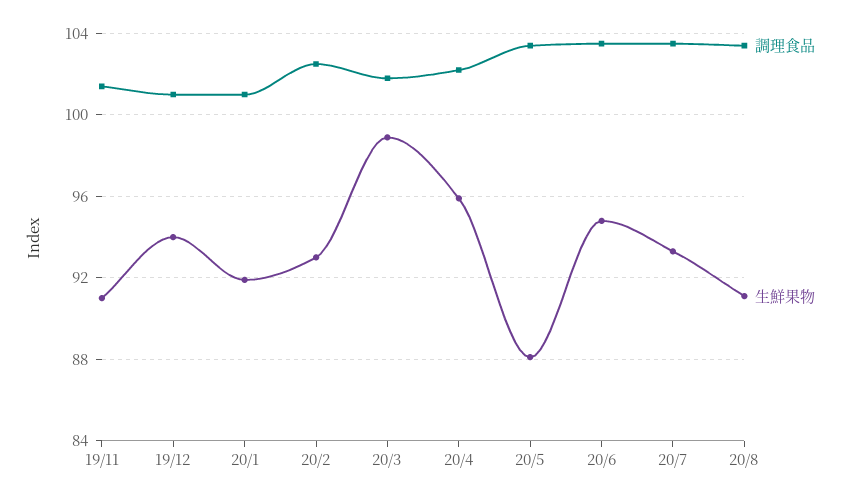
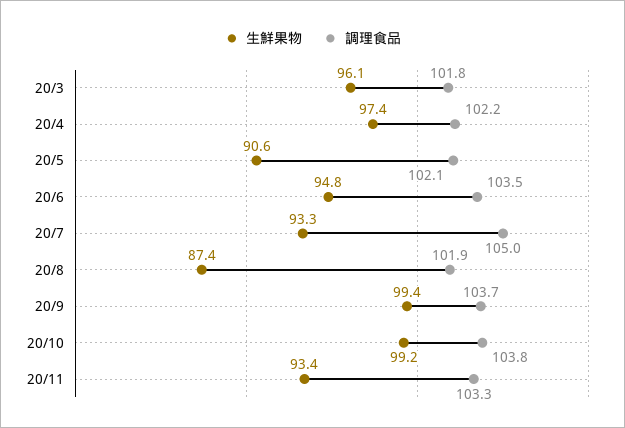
調理食品, 19/11: 101.5 -> none
生鮮果物, 19/11: 91 -> none
調理食品, 19/12: 101 -> none
生鮮果物, 19/12: 94 -> none
調理食品, 20/1: 101 -> none
生鮮果物, 20/1: 92 -> none
調理食品, 20/2: 102.5 -> none
生鮮果物, 20/2: 93 -> none
生鮮果物, 20/3: 99 -> 96.1
生鮮果物, 20/4: 96 -> 97.4
調理食品, 20/5: 103.5 -> 102.1
生鮮果物, 20/5: 88 -> 90.6
調理食品, 20/7: 103.5 -> 105
調理食品, 20/8: 103.5 -> 101.9
生鮮果物, 20/8: 91 -> 87.4
生鮮果物, 20/9: none -> 99.4
調理食品, 20/9: none -> 103.7
生鮮果物, 20/10: none -> 99.2
調理食品, 20/10: none -> 103.8
生鮮果物, 20/11: none -> 93.4
調理食品, 20/11: none -> 103.3

